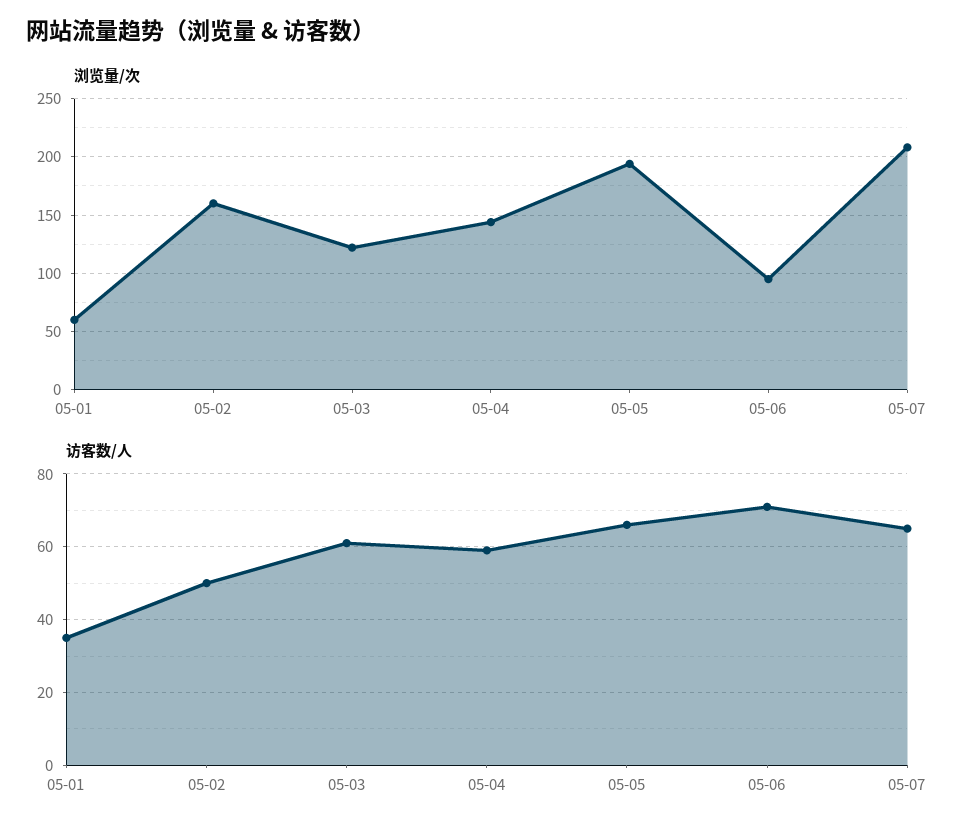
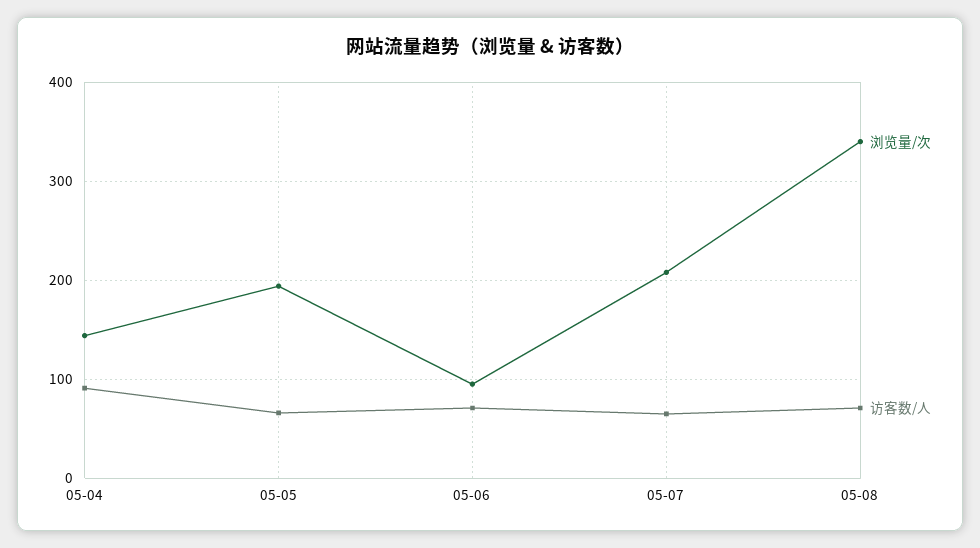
浏览量/次, 05-01: 60 -> none
浏览量/次, 05-02: 160 -> none
浏览量/次, 05-03: 120 -> none
访客数/人, 05-01: 35 -> none
访客数/人, 05-02: 50 -> none
访客数/人, 05-03: 60 -> none
访客数/人, 05-04: 60 -> 90
浏览量/次, 05-08: none -> 340
访客数/人, 05-08: none -> 70

